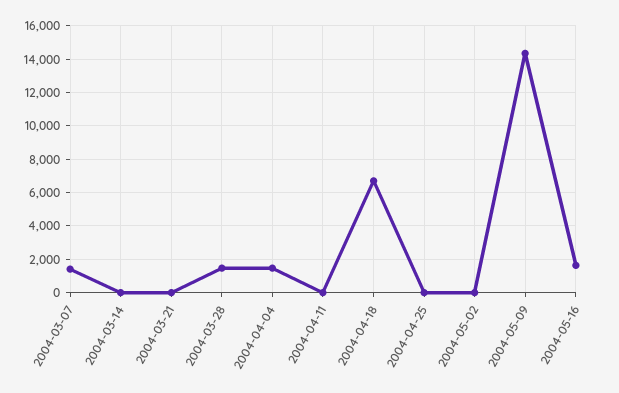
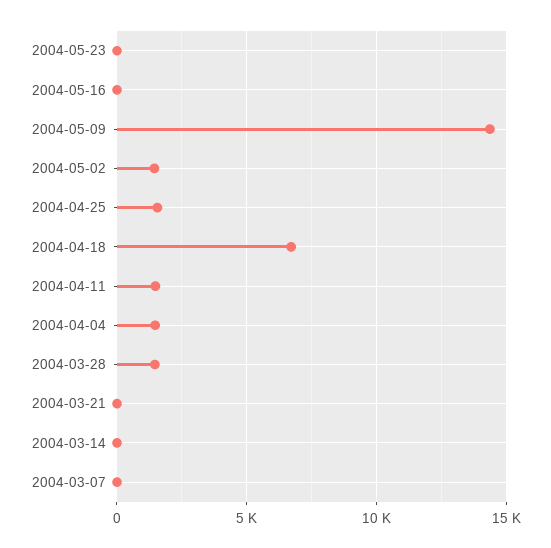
2004-03-07: 1500 -> 0
2004-04-11: 0 -> 1500
2004-04-25: 0 -> 1500
2004-05-02: 0 -> 1500
2004-05-16: 1500 -> 0
2004-05-23: none -> 0

